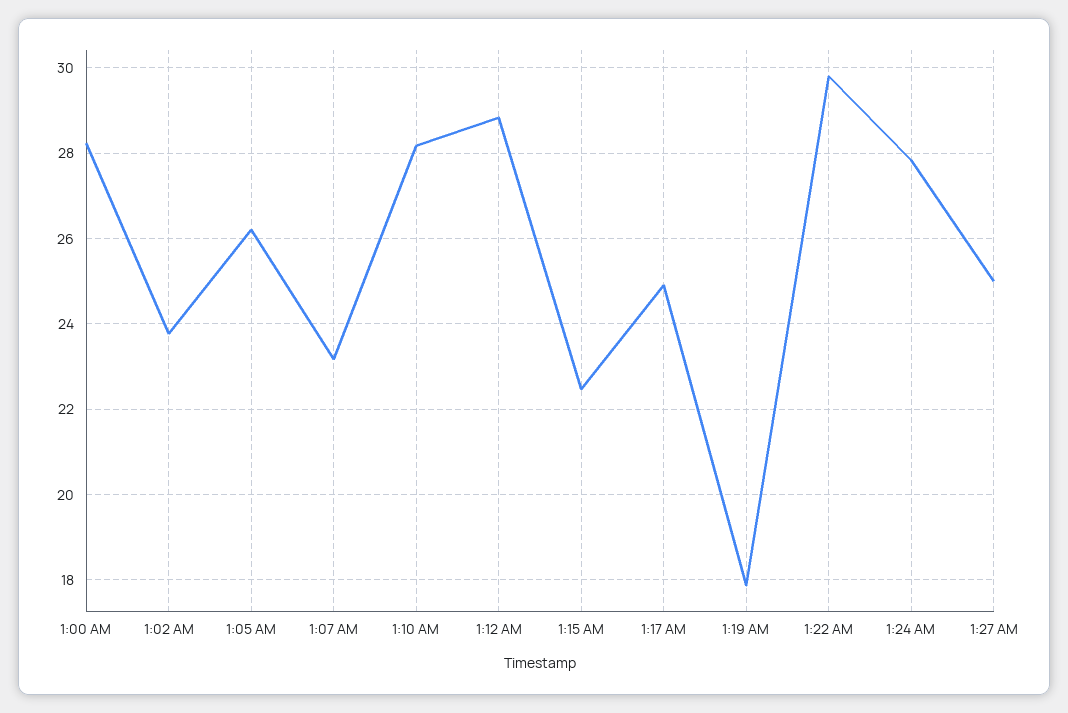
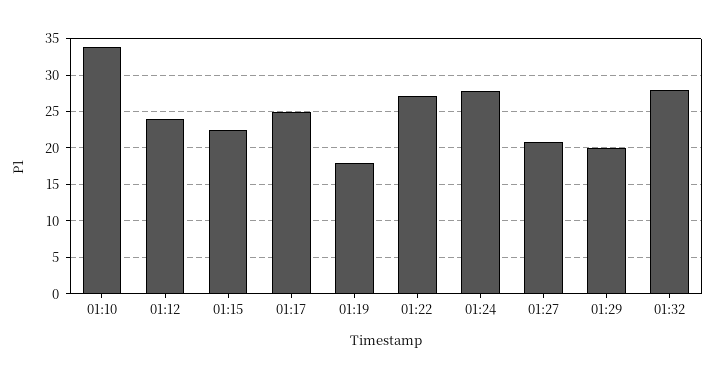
1:00 AM: 28.2 -> none
1:02 AM: 23.8 -> none
1:05 AM: 26.2 -> none
1:07 AM: 23.2 -> none
1:10 AM: 28.2 -> 34
1:12 AM: 28.8 -> 24
1:22 AM: 29.8 -> 27
1:27 AM: 25 -> 21
01:29: none -> 20
01:32: none -> 28

